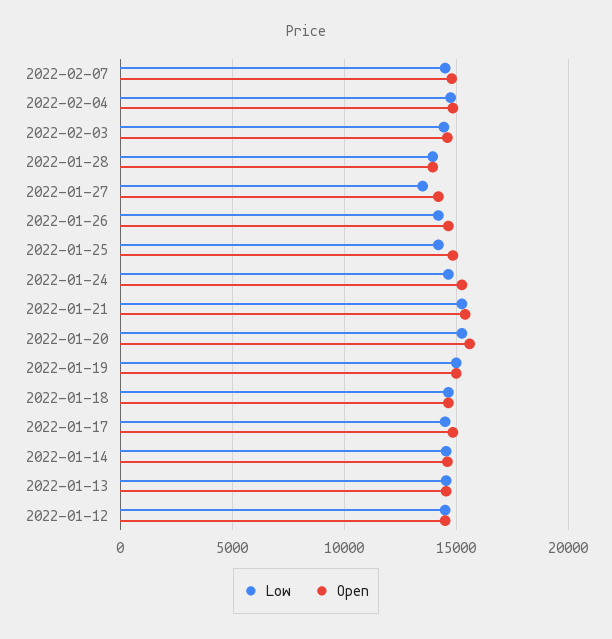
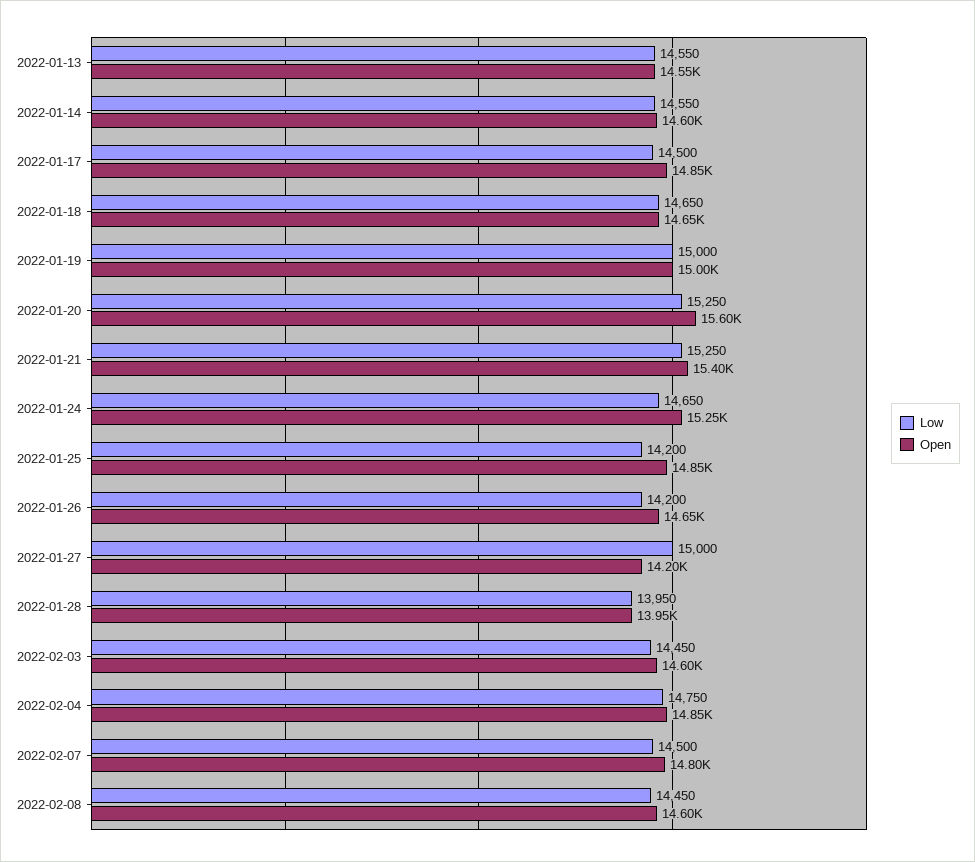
Low, 2022-01-27: 13500 -> 15000
Low, 2022-01-12: 14500 -> none
Open, 2022-01-12: 14500 -> none
Low, 2022-02-08: none -> 14450
Open, 2022-02-08: none -> 14600

